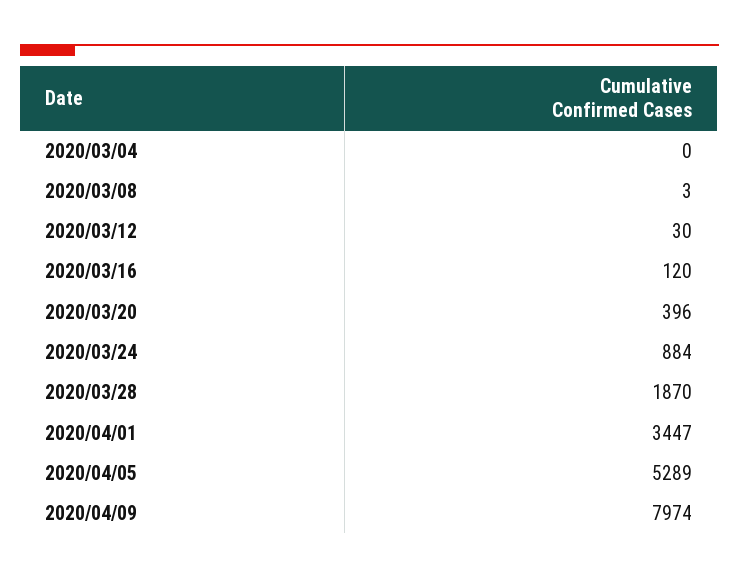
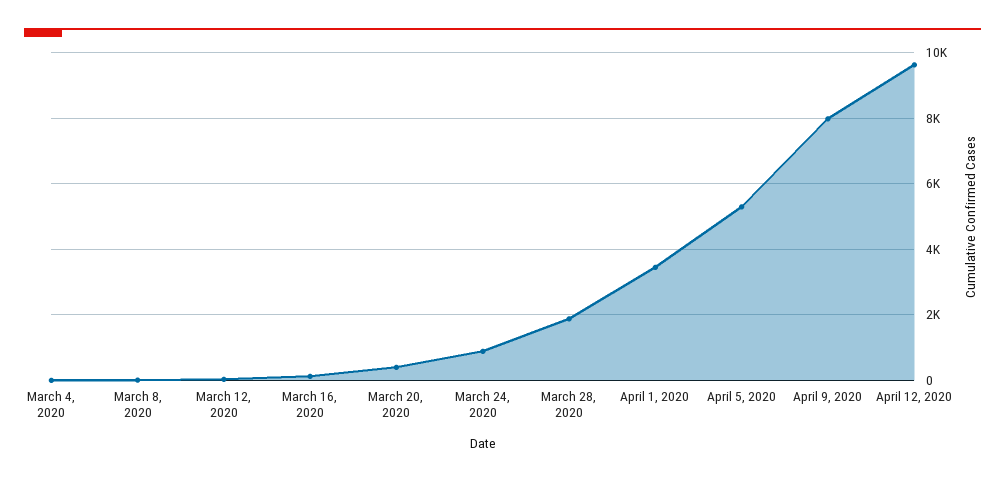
April 12, 2020: none -> 9600

